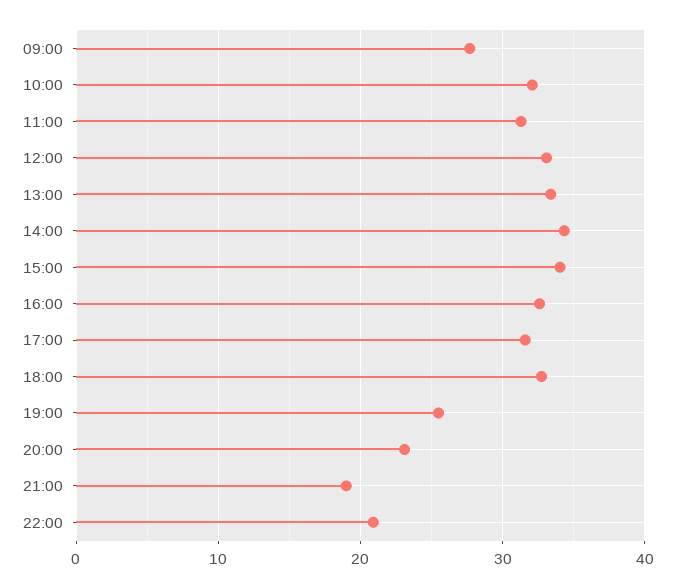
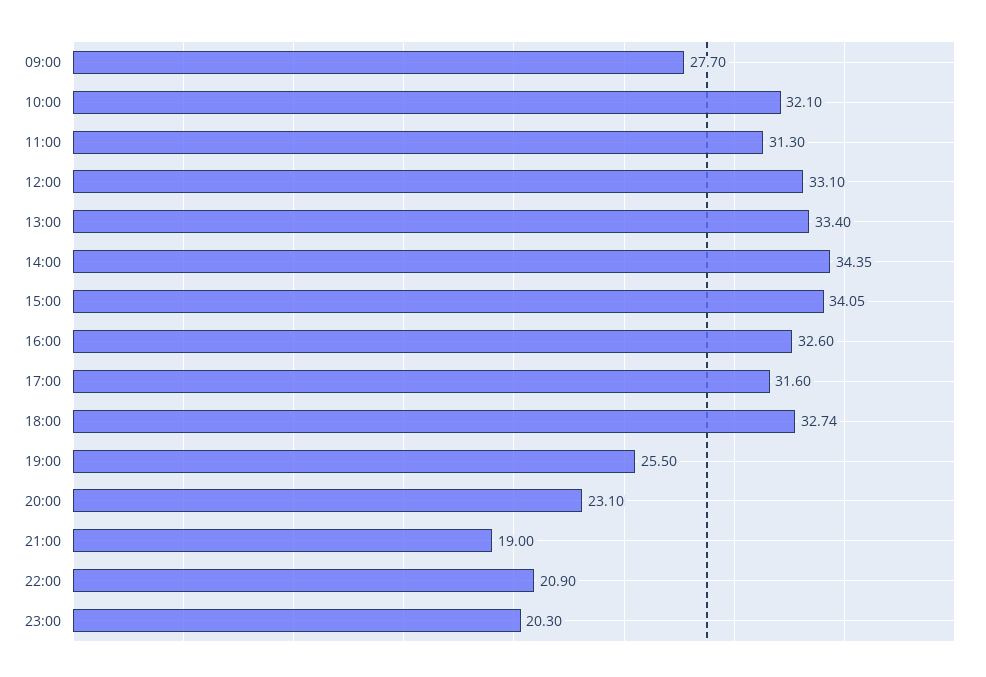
23:00: none -> 20.3

